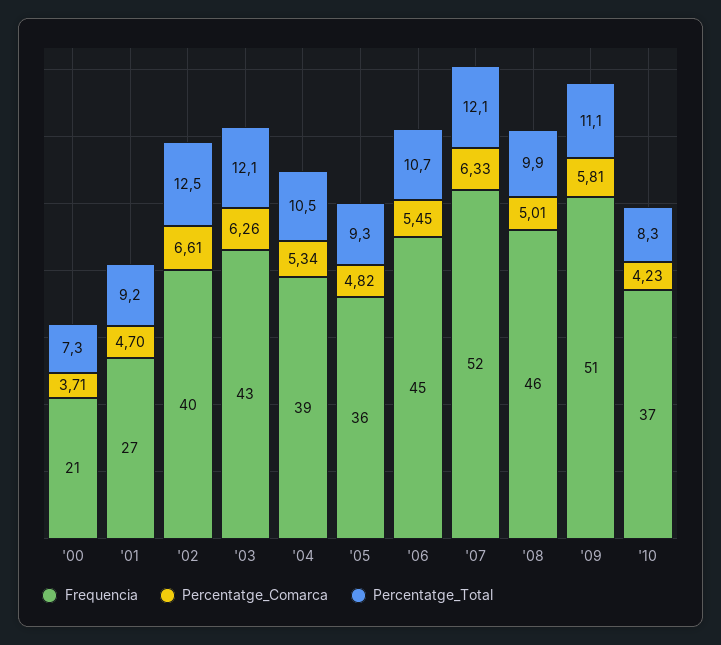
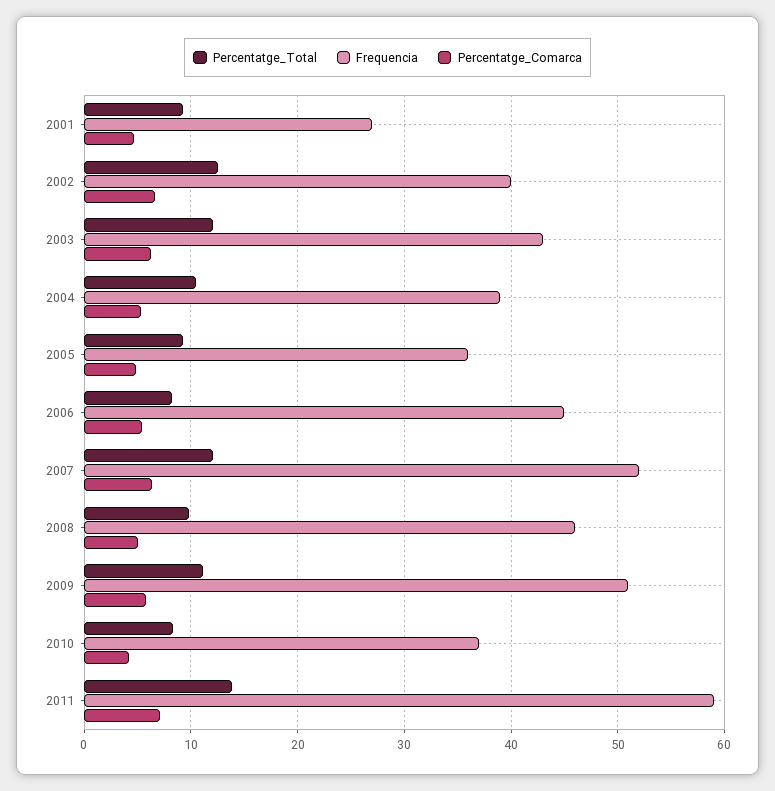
Frequencia, '00: 21 -> none
Percentatge_Comarca, '00: 3.71 -> none
Percentatge_Total, '00: 7.3 -> none
Percentatge_Total, '06: 10.7 -> 8
Percentatge_Total, 2011: none -> 14
Frequencia, 2011: none -> 59
Percentatge_Comarca, 2011: none -> 7

